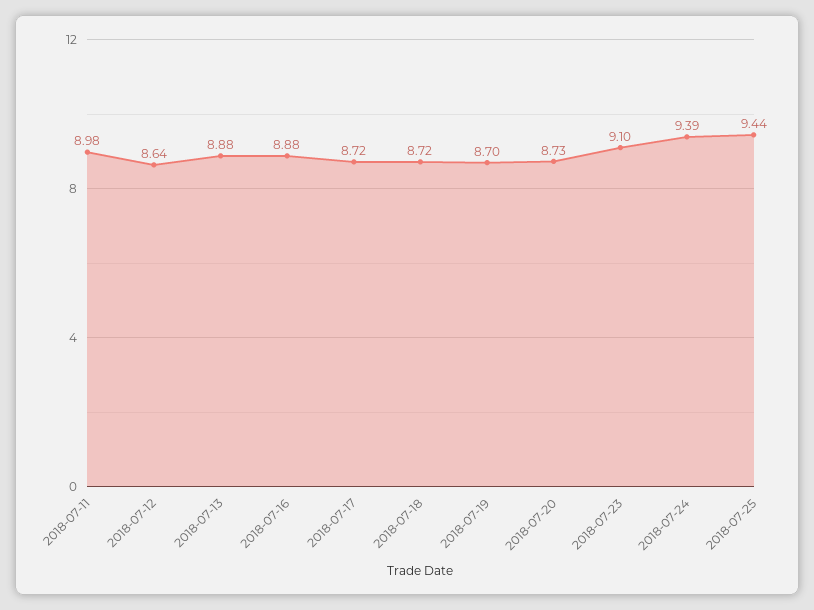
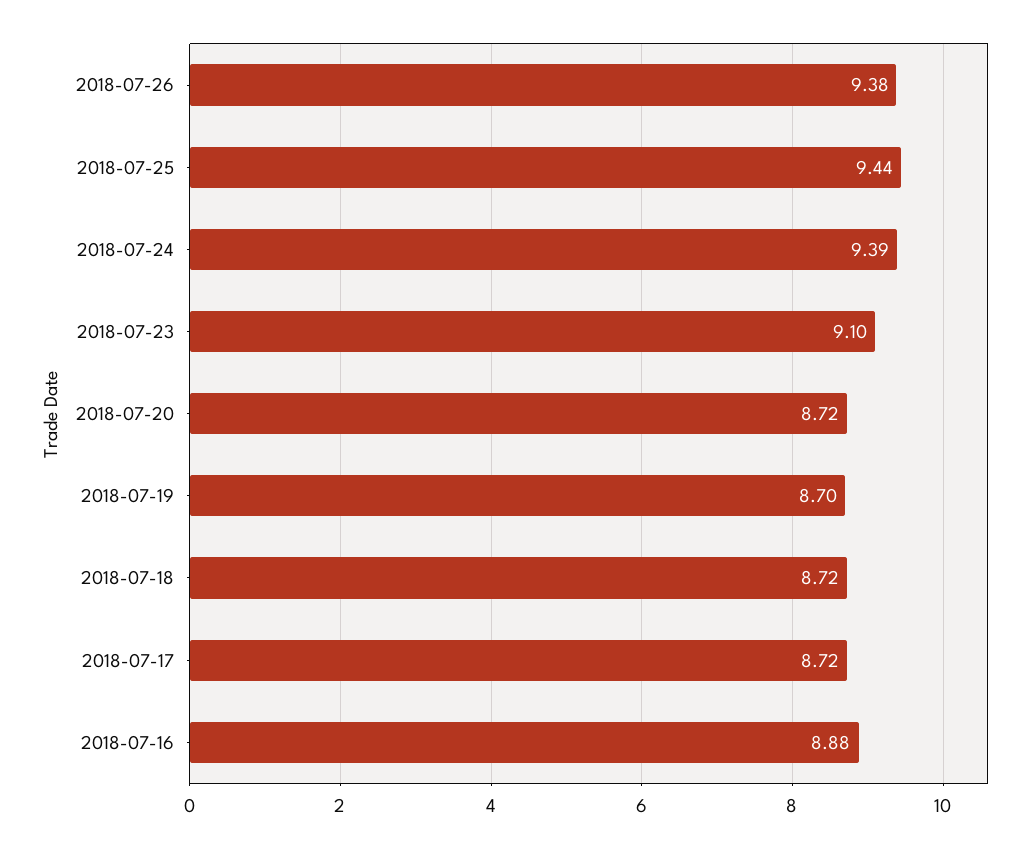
2018-07-11: 8.98 -> none
2018-07-12: 8.64 -> none
2018-07-13: 8.88 -> none
2018-07-20: 8.73 -> 8.72
2018-07-26: none -> 9.38

